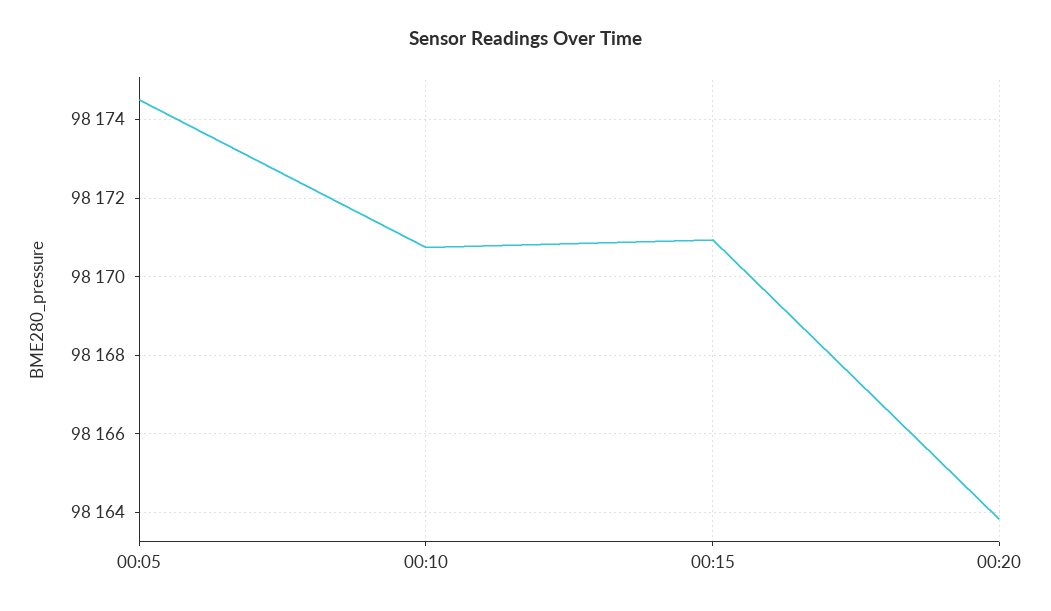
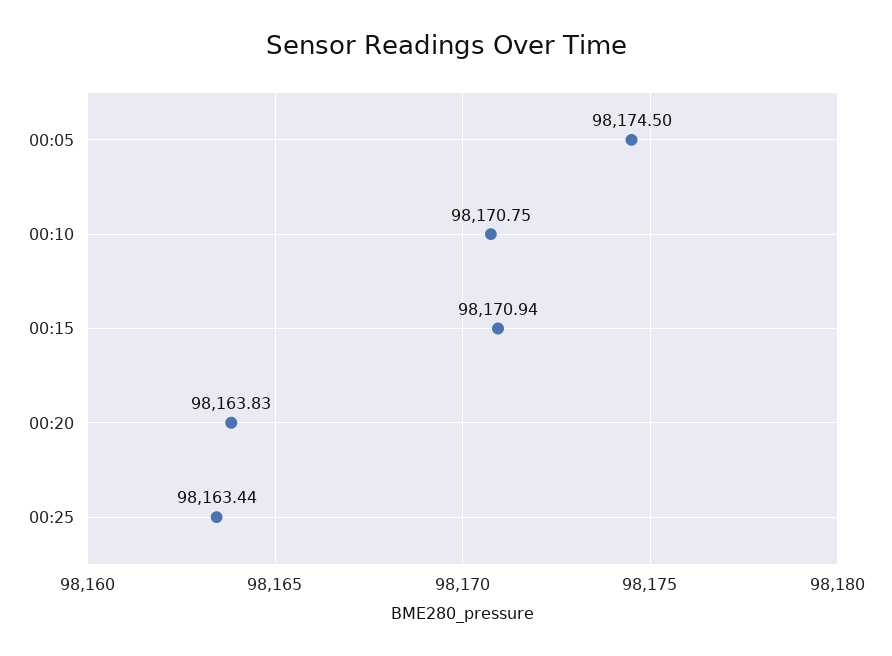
00:25: none -> 98163.44

